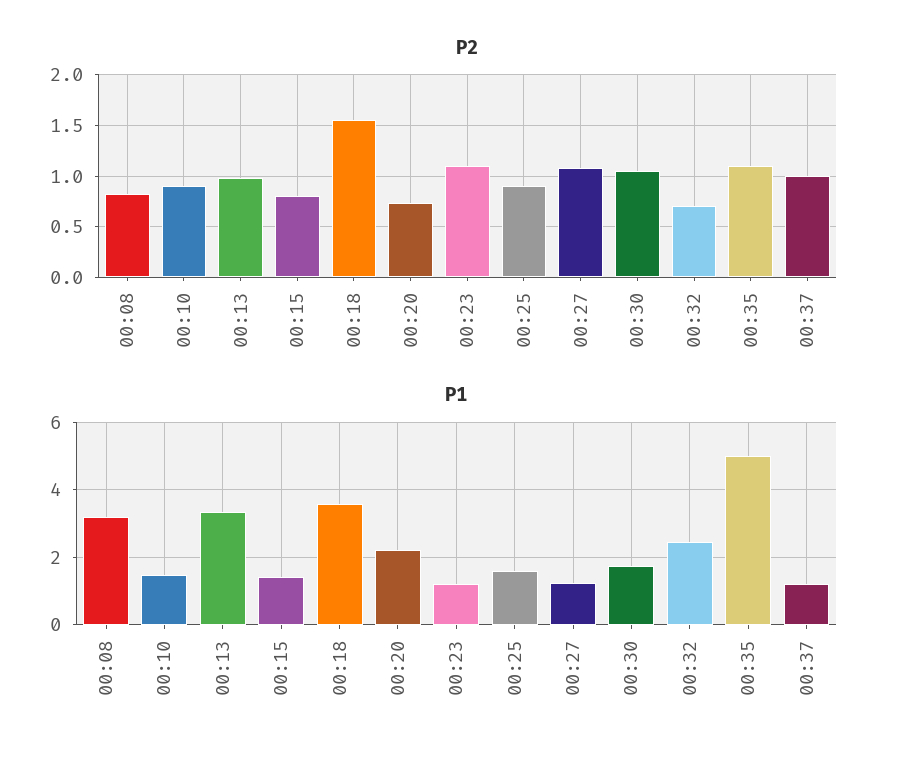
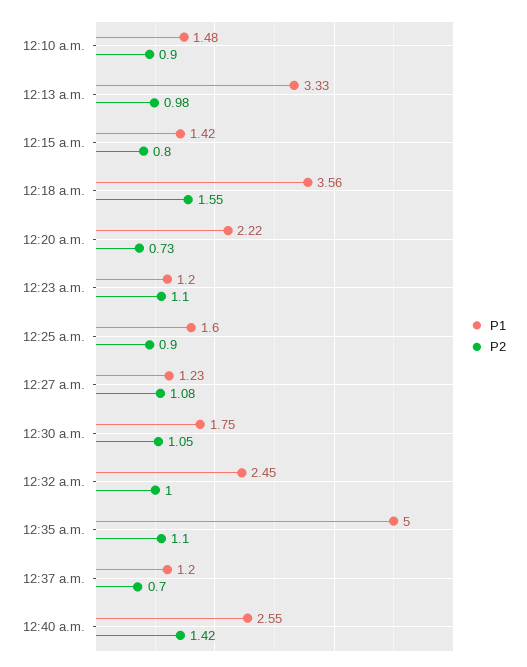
P2, 00:08: 0.8 -> none
P2, 00:32: 0.7 -> 1
P2, 00:37: 1 -> 0.7
P1, 00:08: 3.2 -> none
P1, 12:40 a.m.: none -> 2.55
P2, 12:40 a.m.: none -> 1.42

